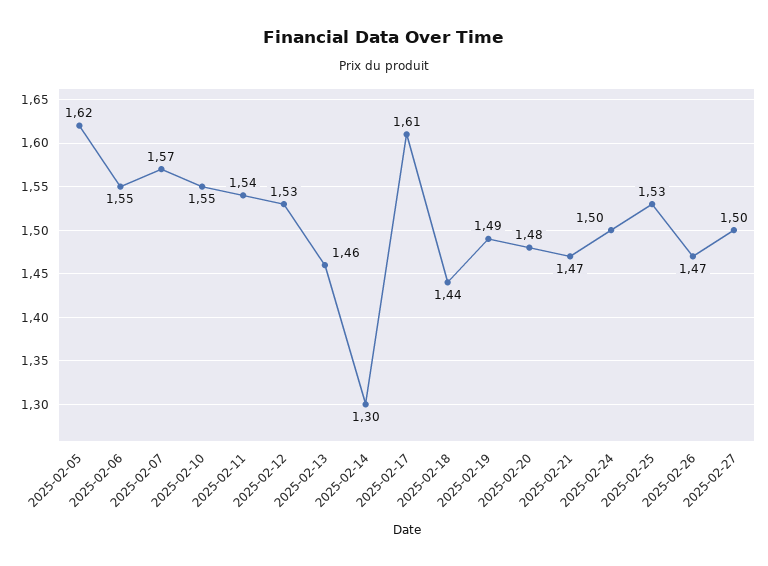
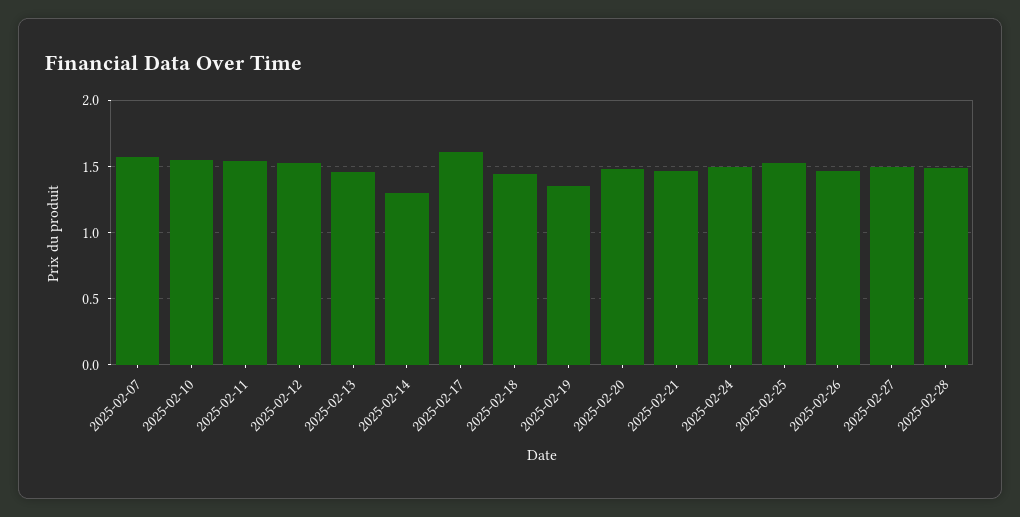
2025-02-05: 1.62 -> none
2025-02-06: 1.55 -> none
2025-02-19: 1.49 -> 1.35
2025-02-28: none -> 1.5

